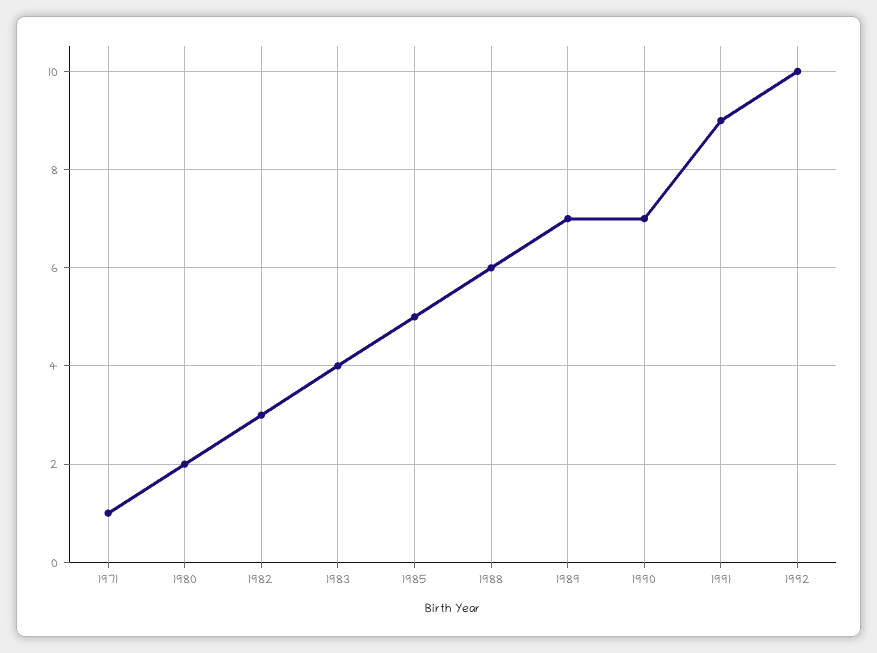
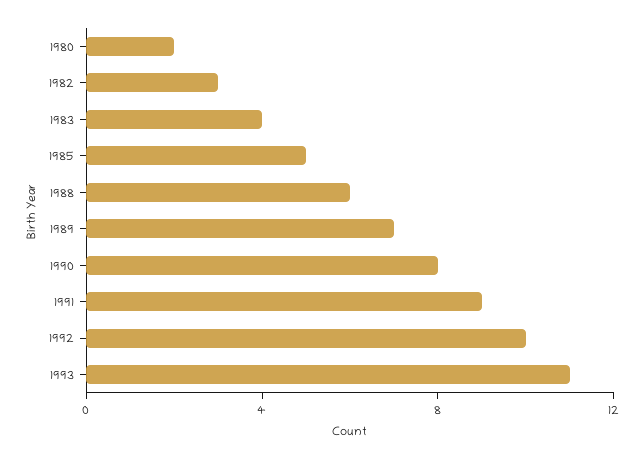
1971: 1 -> none
1990: 7 -> 8
1993: none -> 11

